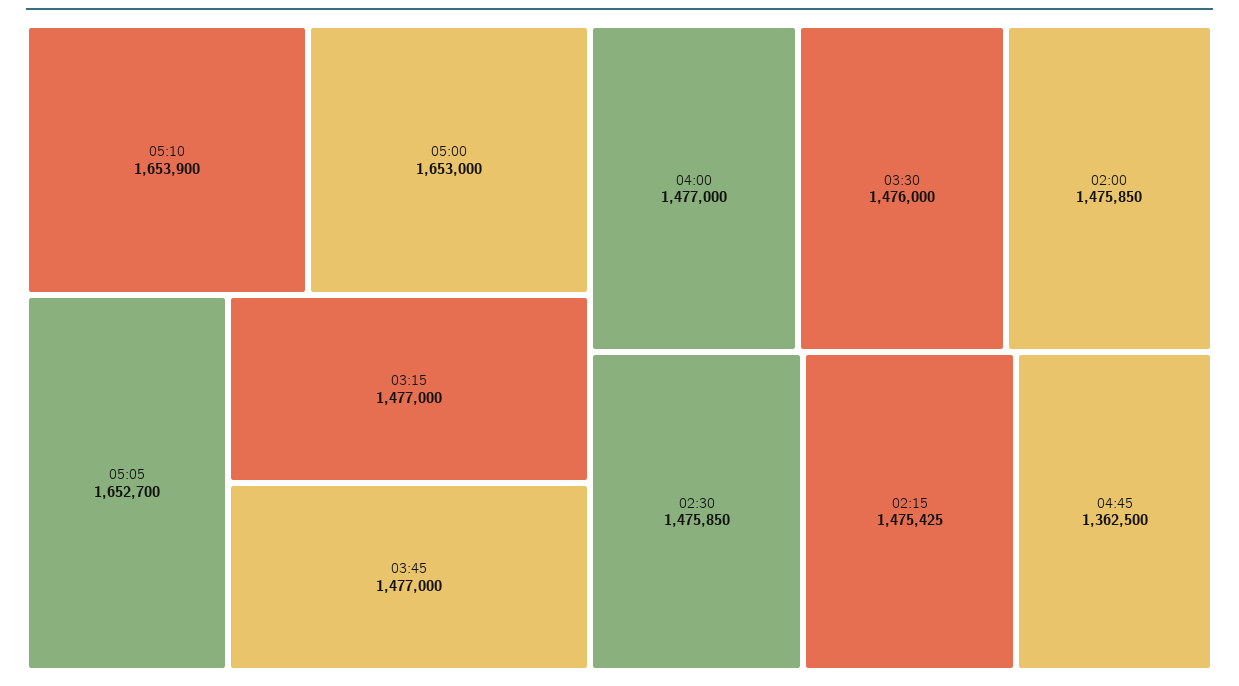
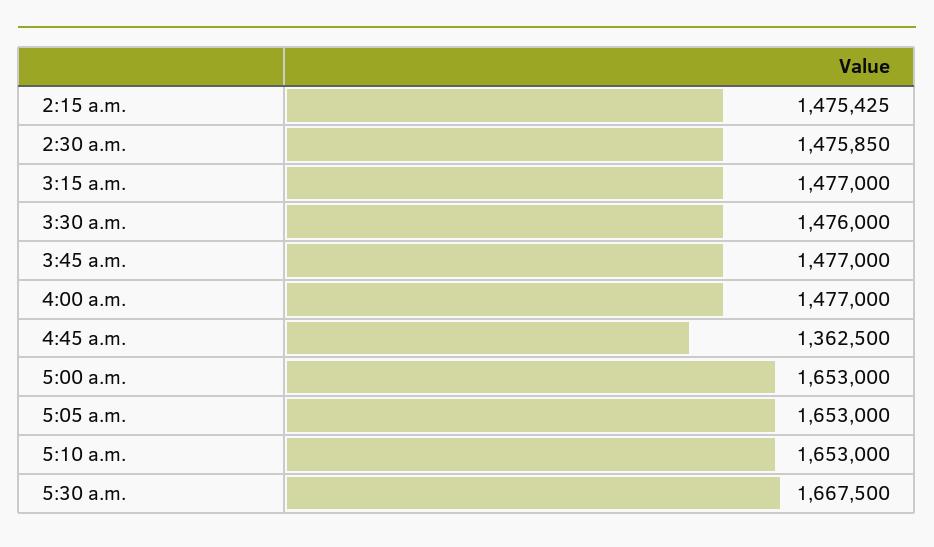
05:10: 1653900 -> 1653000
05:05: 1652700 -> 1653000
02:00: 1475850 -> none
5:30 a.m.: none -> 1667500

